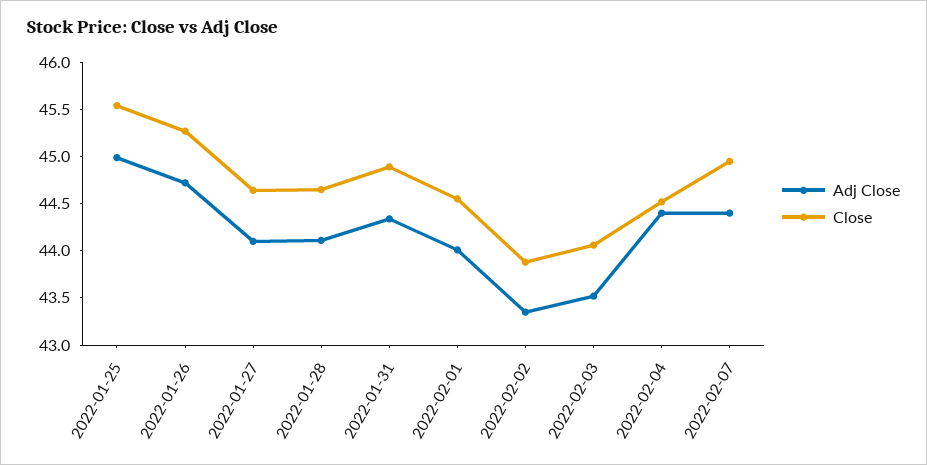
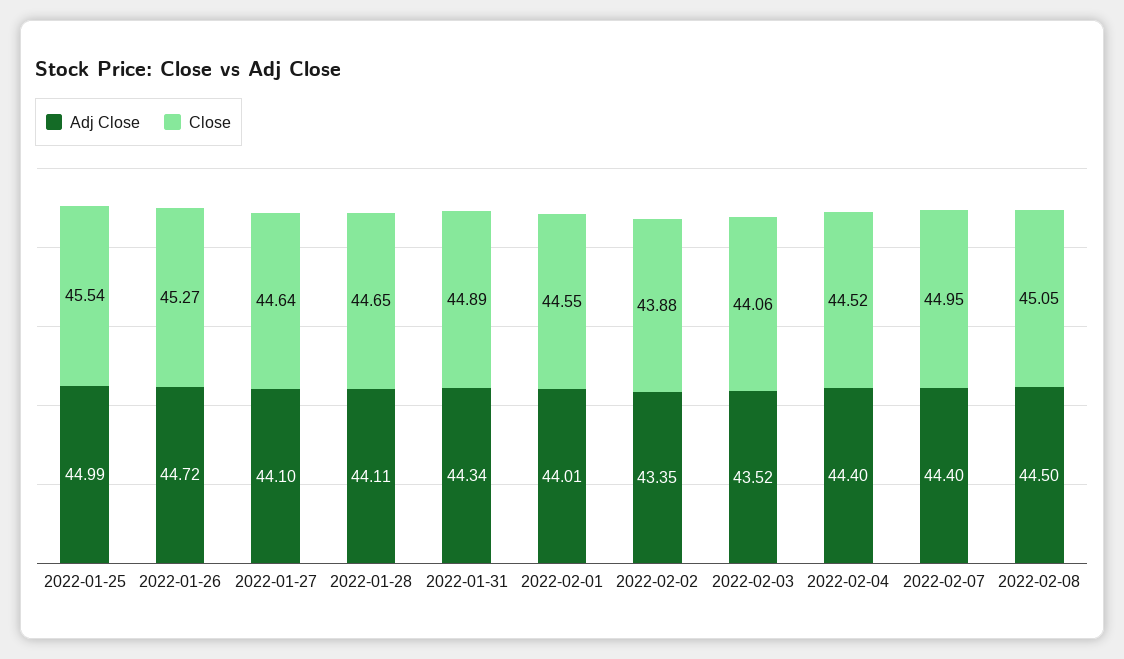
Adj Close, 2022-02-08: none -> 44.5
Close, 2022-02-08: none -> 45.05

